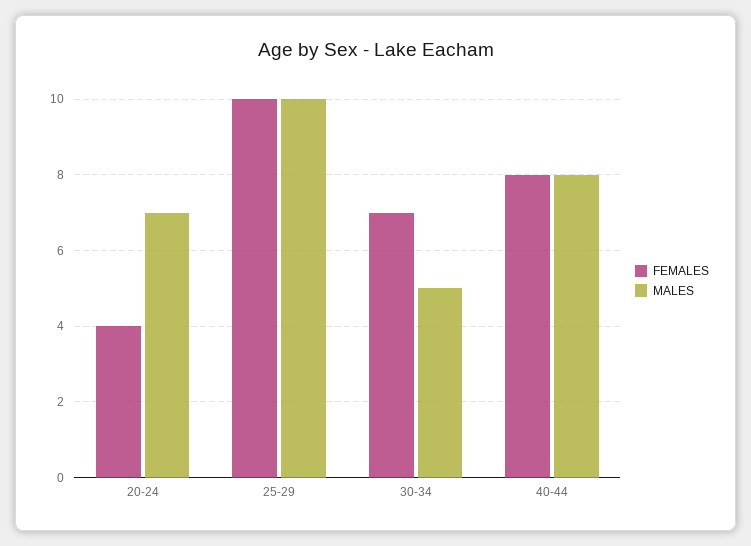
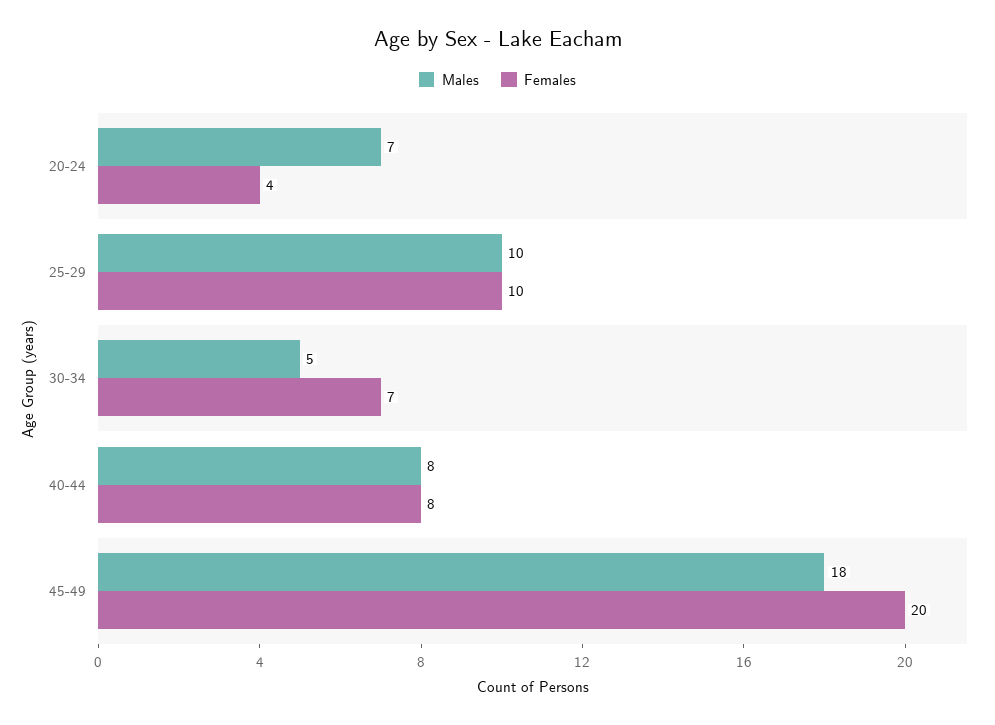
MALES, 45-49: none -> 18
FEMALES, 45-49: none -> 20

